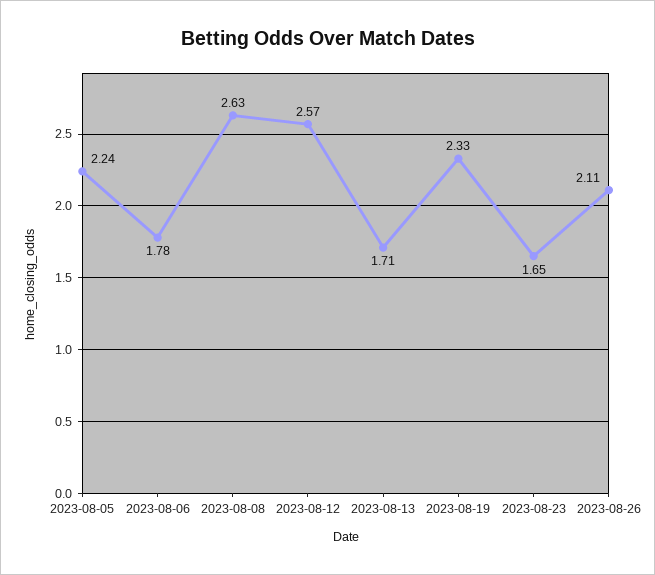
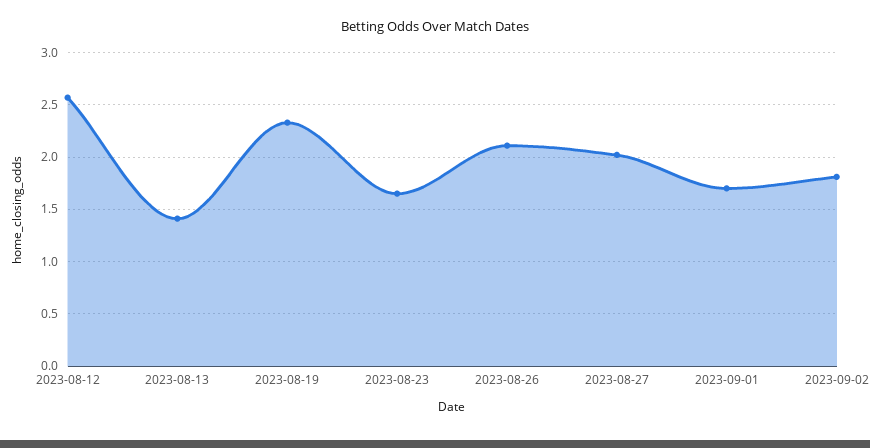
2023-08-05: 2.24 -> none
2023-08-06: 1.78 -> none
2023-08-08: 2.63 -> none
2023-08-13: 1.71 -> 1.4
2023-08-27: none -> 2
2023-09-01: none -> 1.7
2023-09-02: none -> 1.8

